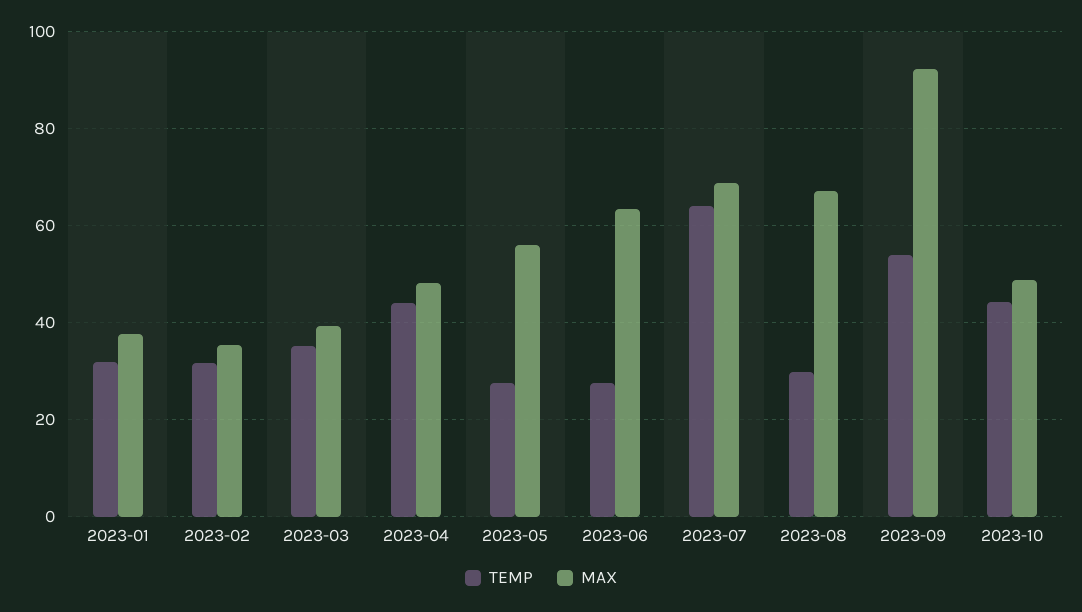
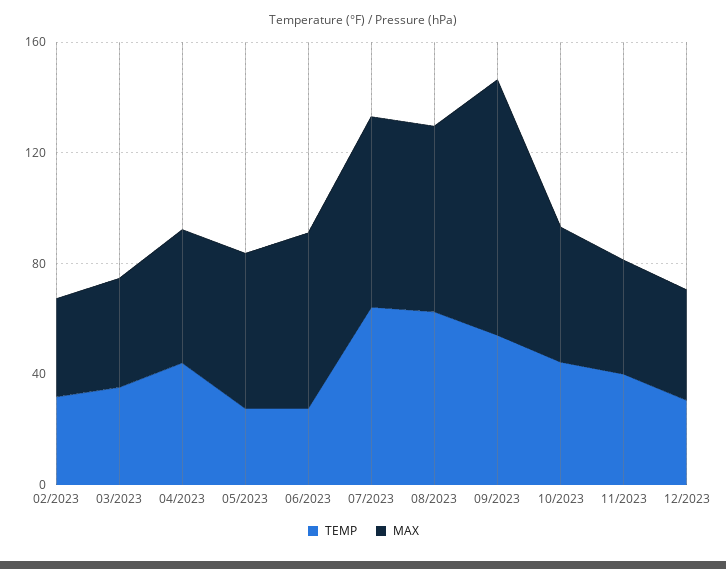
TEMP, 2023-01: 32 -> none
MAX, 2023-01: 38 -> none
TEMP, 2023-08: 30 -> 60
TEMP, 11/2023: none -> 40
MAX, 11/2023: none -> 40
TEMP, 12/2023: none -> 30
MAX, 12/2023: none -> 40

